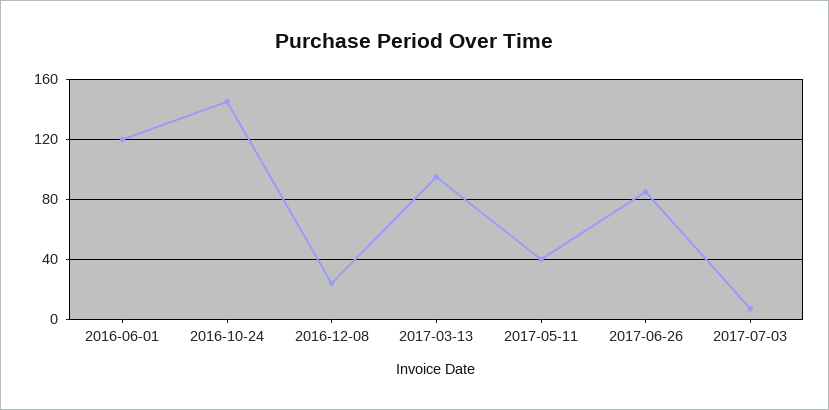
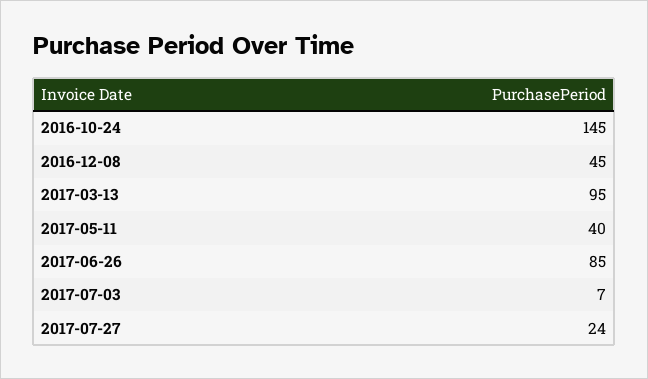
2016-06-01: 120 -> none
2016-12-08: 25 -> 45
2017-07-27: none -> 24

